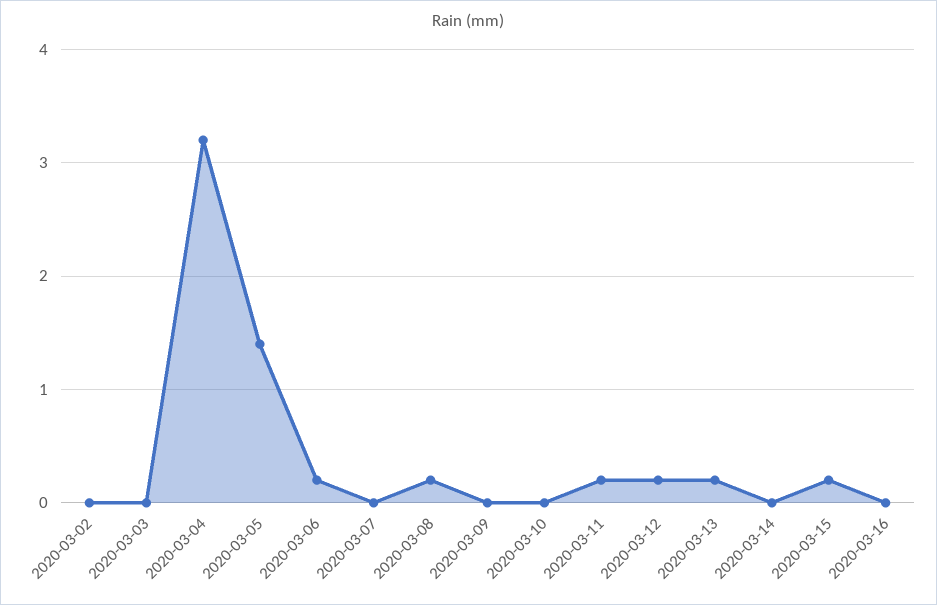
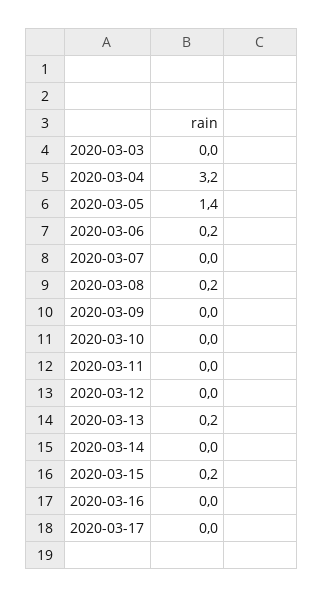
2020-03-02: 0 -> none
2020-03-11: 0.2 -> 0
2020-03-12: 0.2 -> 0
2020-03-17: none -> 0

